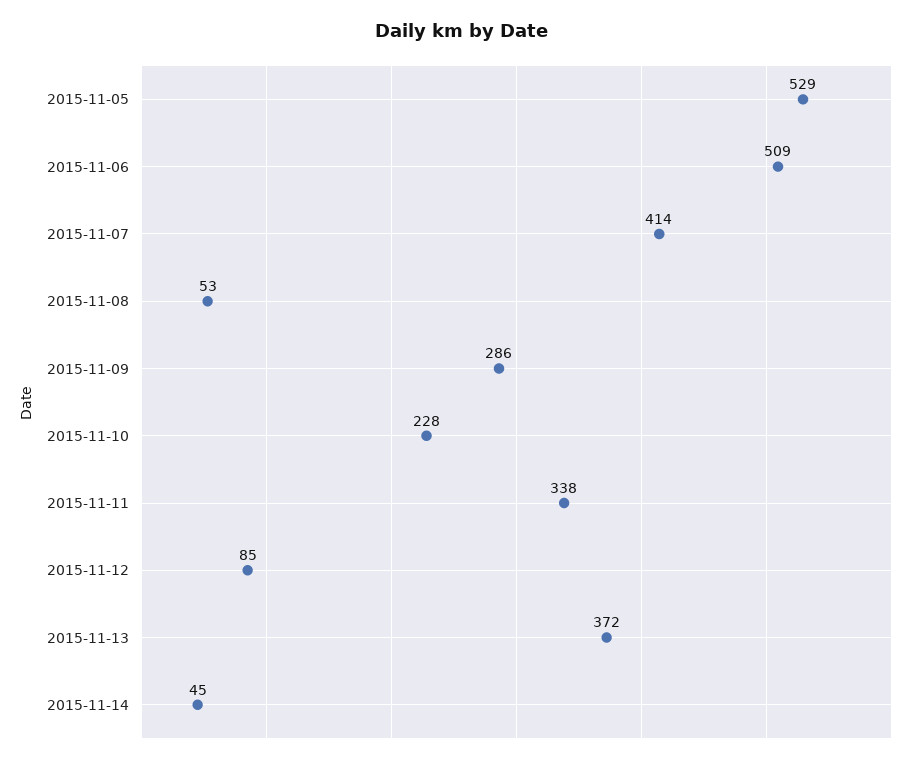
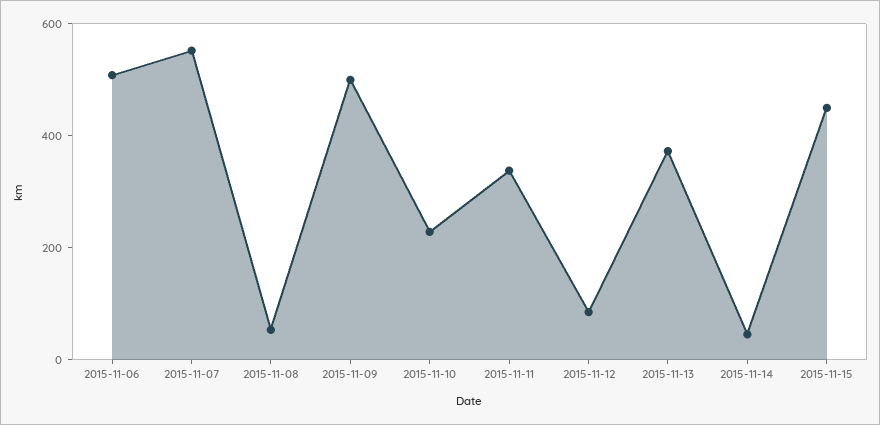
2015-11-05: 529 -> none
2015-11-07: 414 -> 550
2015-11-09: 286 -> 500
2015-11-15: none -> 450

